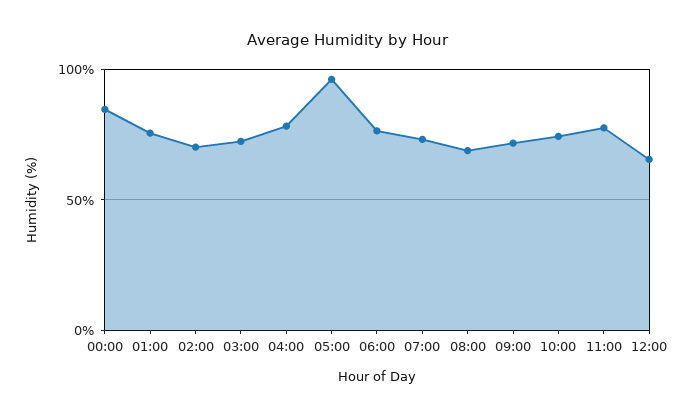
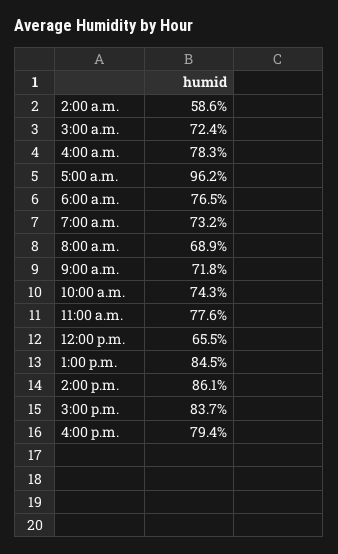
00:00: 85 -> none
01:00: 75 -> none
02:00: 70 -> 58.6
1:00 p.m.: none -> 84.5
2:00 p.m.: none -> 86.1
3:00 p.m.: none -> 83.7
4:00 p.m.: none -> 79.4

